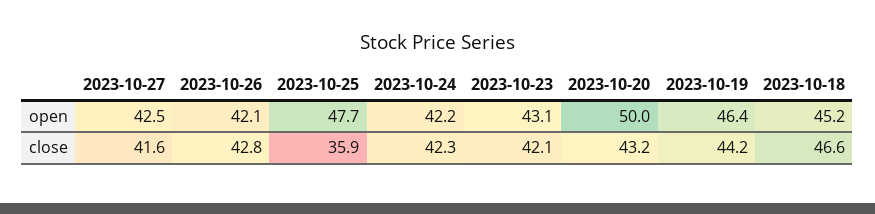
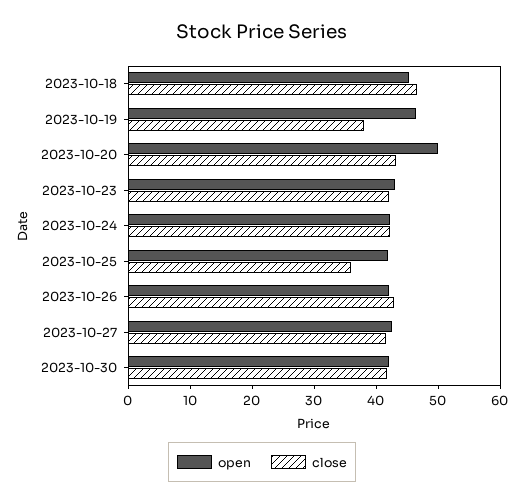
open, 2023-10-25: 47.7 -> 42
close, 2023-10-19: 44.2 -> 38
open, 2023-10-30: none -> 42
close, 2023-10-30: none -> 42

